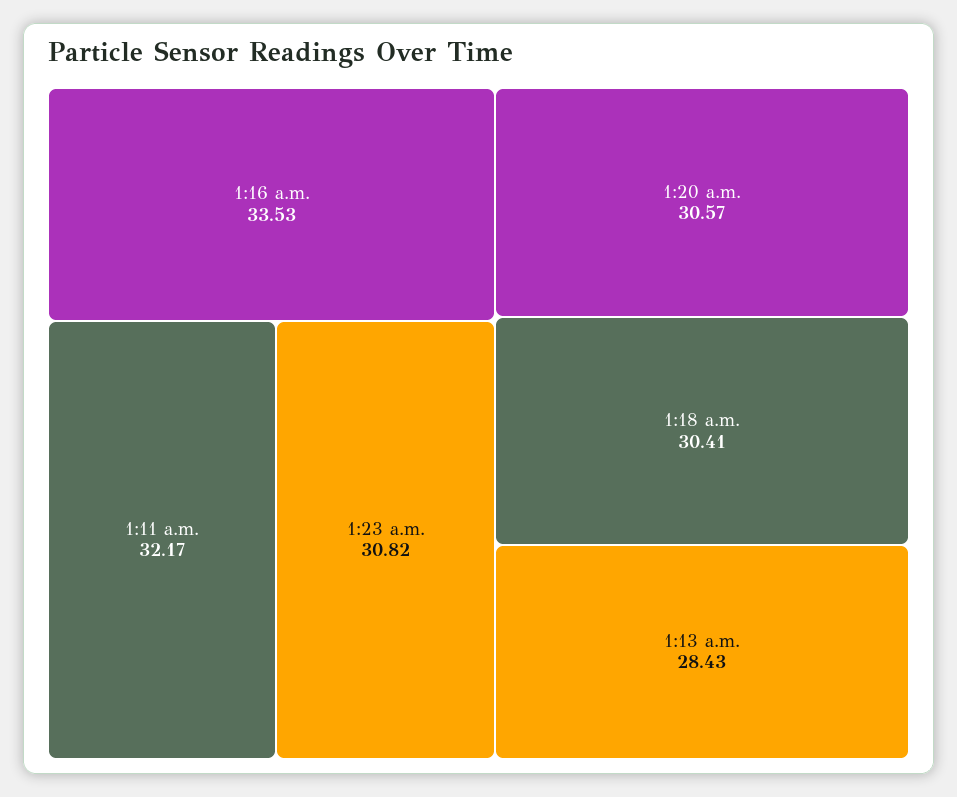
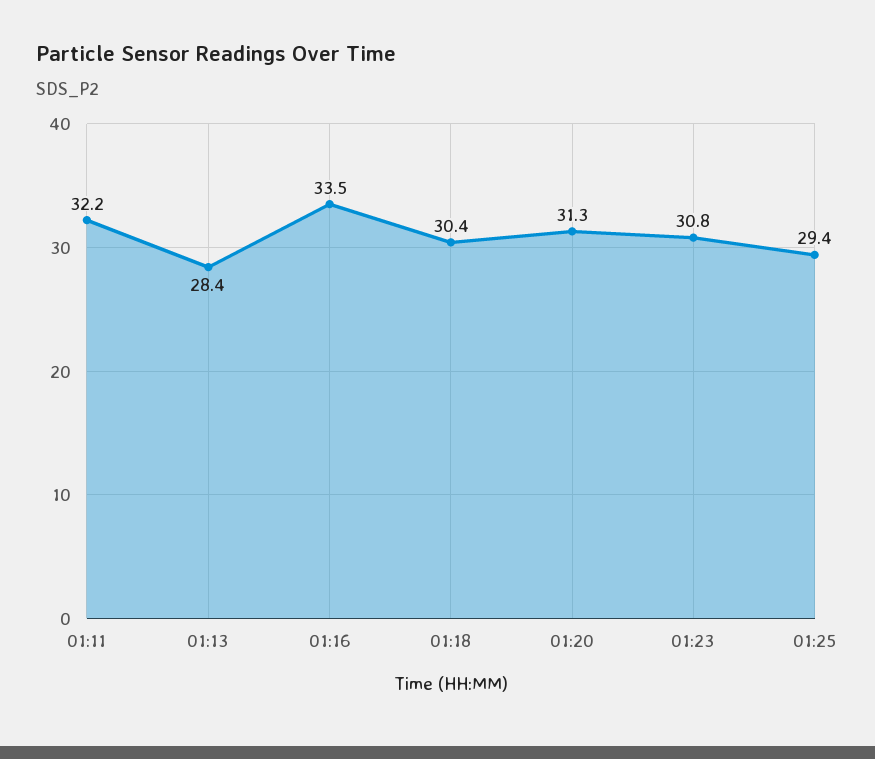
1:20 a.m.: 30.57 -> 31.3
01:25: none -> 29.4

